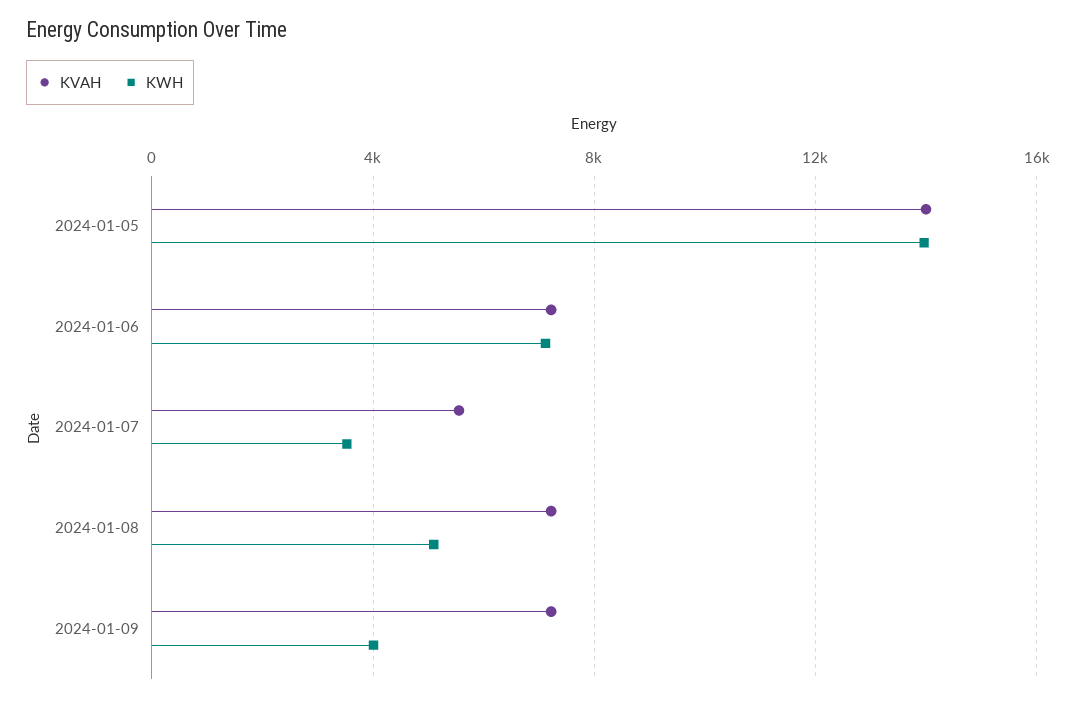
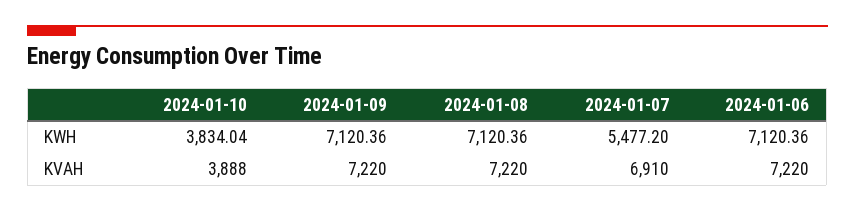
KVAH, 2024-01-05: 14000 -> none
KWH, 2024-01-05: 14000 -> none
KVAH, 2024-01-07: 5500 -> 6910
KWH, 2024-01-07: 3500 -> 5477.2
KWH, 2024-01-08: 5000 -> 7120.36
KWH, 2024-01-09: 4000 -> 7120.36
KWH, 2024-01-10: none -> 3834.04
KVAH, 2024-01-10: none -> 3888

